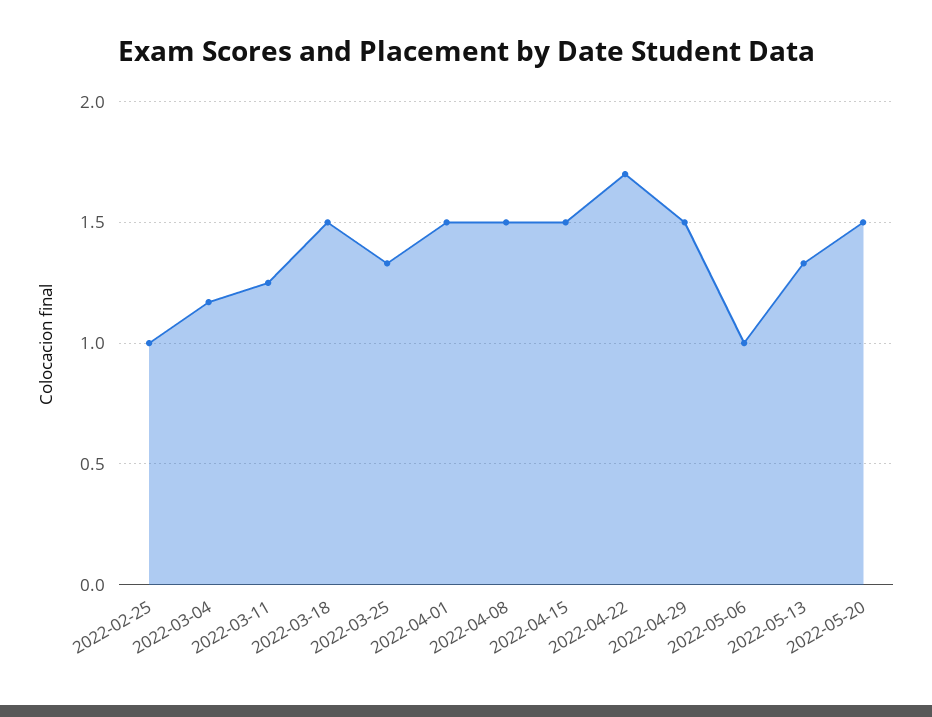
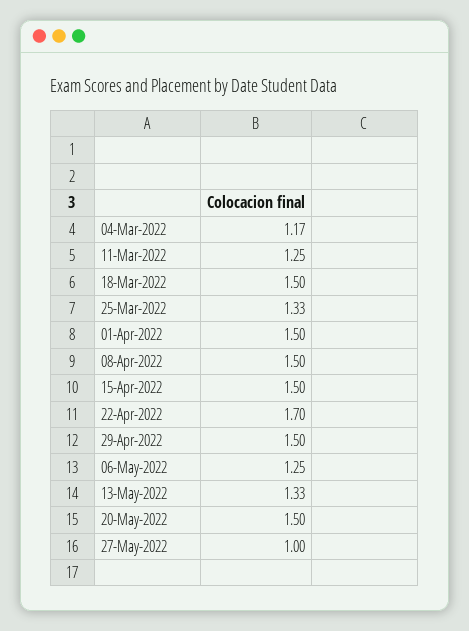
2022-02-25: 1 -> none
2022-05-06: 1 -> 1.25
27-May-2022: none -> 1

